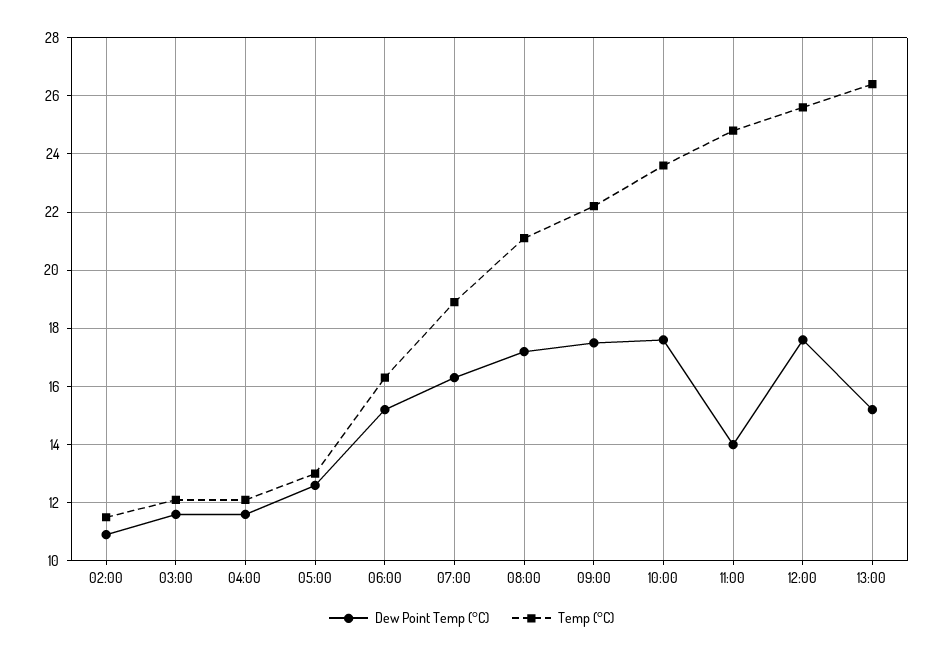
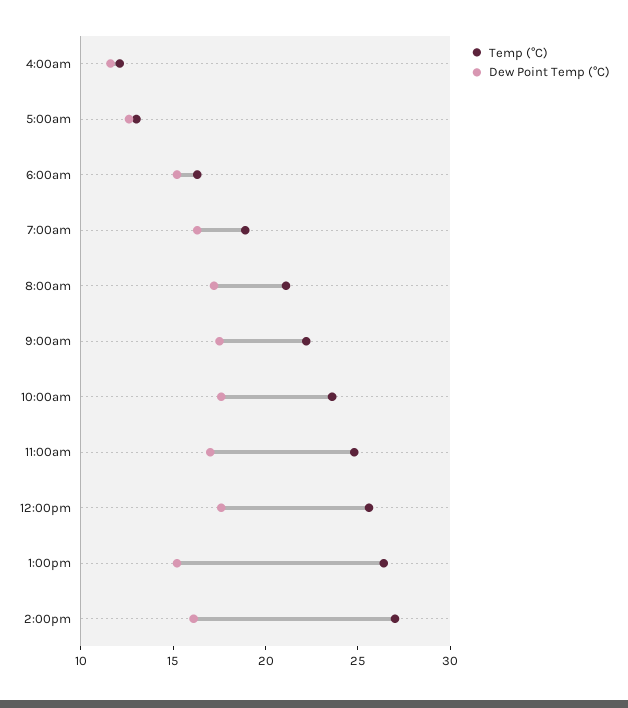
Dew Point Temp (°C), 02:00: 11 -> none
Temp (°C), 02:00: 11.5 -> none
Dew Point Temp (°C), 03:00: 11.5 -> none
Temp (°C), 03:00: 12 -> none
Dew Point Temp (°C), 11:00: 14 -> 17
Temp (°C), 2:00pm: none -> 27
Dew Point Temp (°C), 2:00pm: none -> 16

